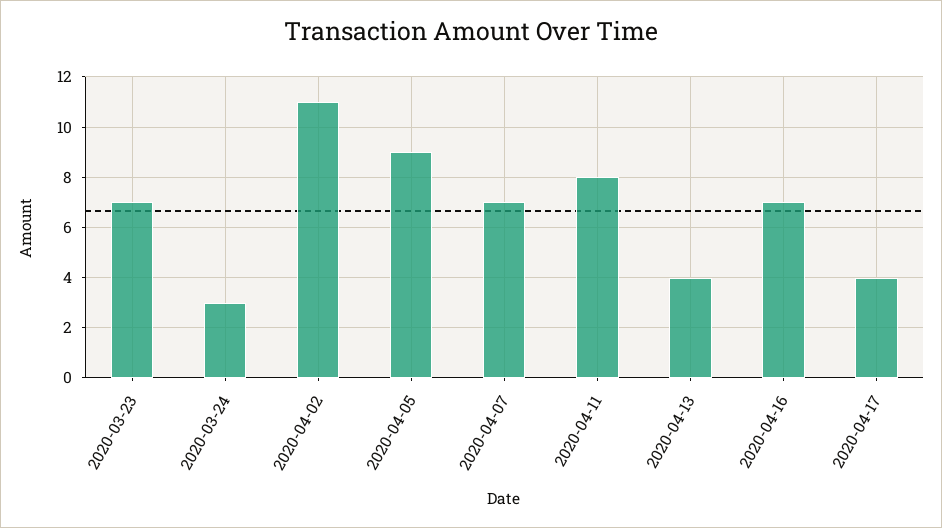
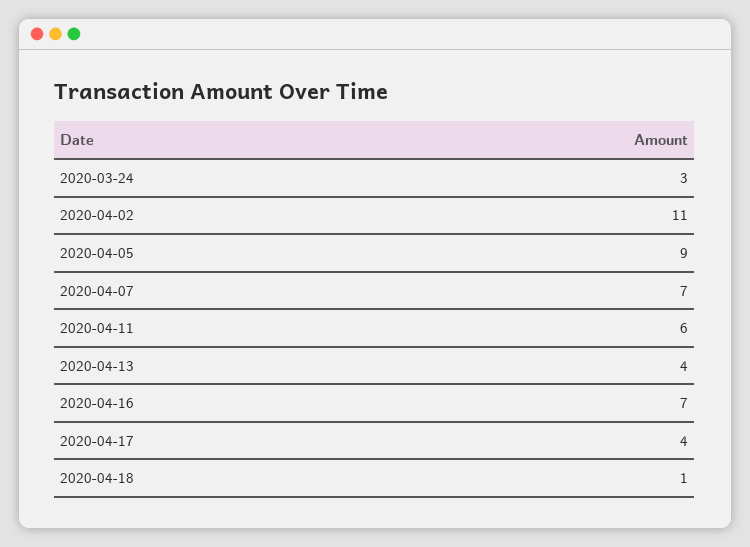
2020-03-23: 7 -> none
2020-04-11: 8 -> 6
2020-04-18: none -> 1

